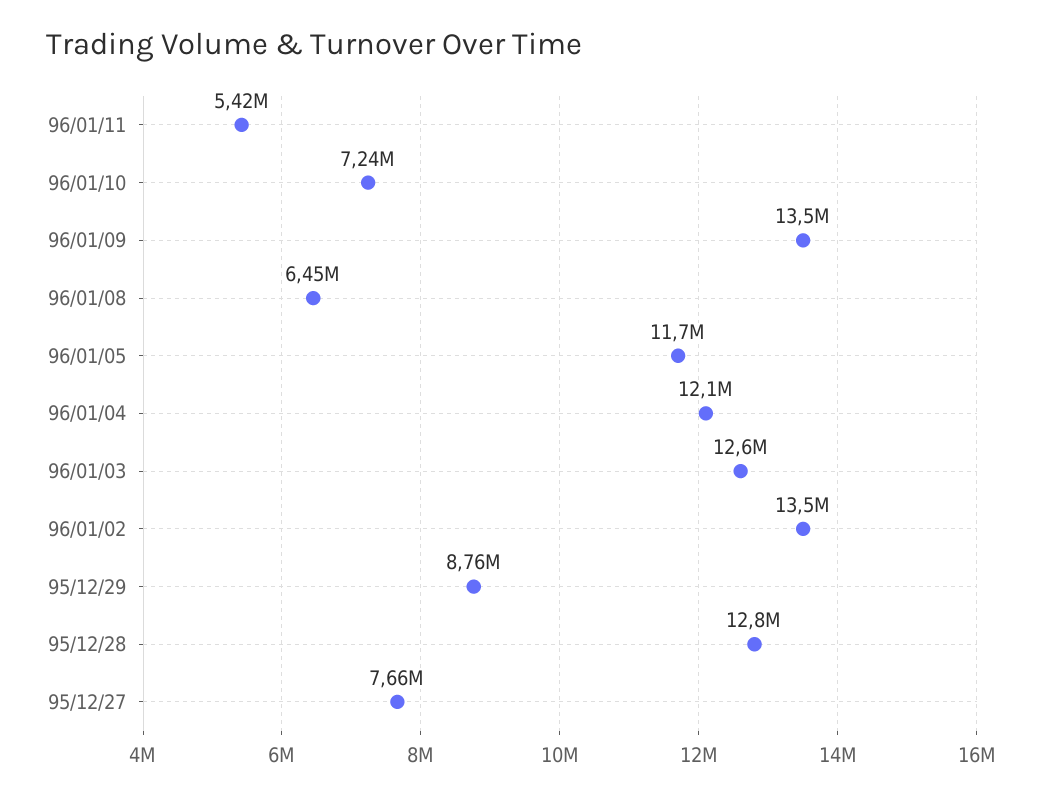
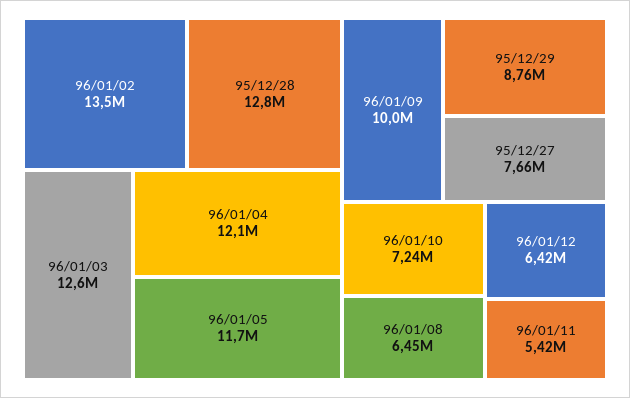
96/01/09: 13500000 -> 10000000
96/01/12: none -> 6420000

